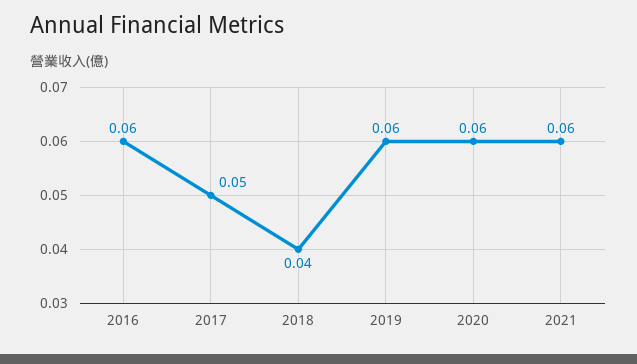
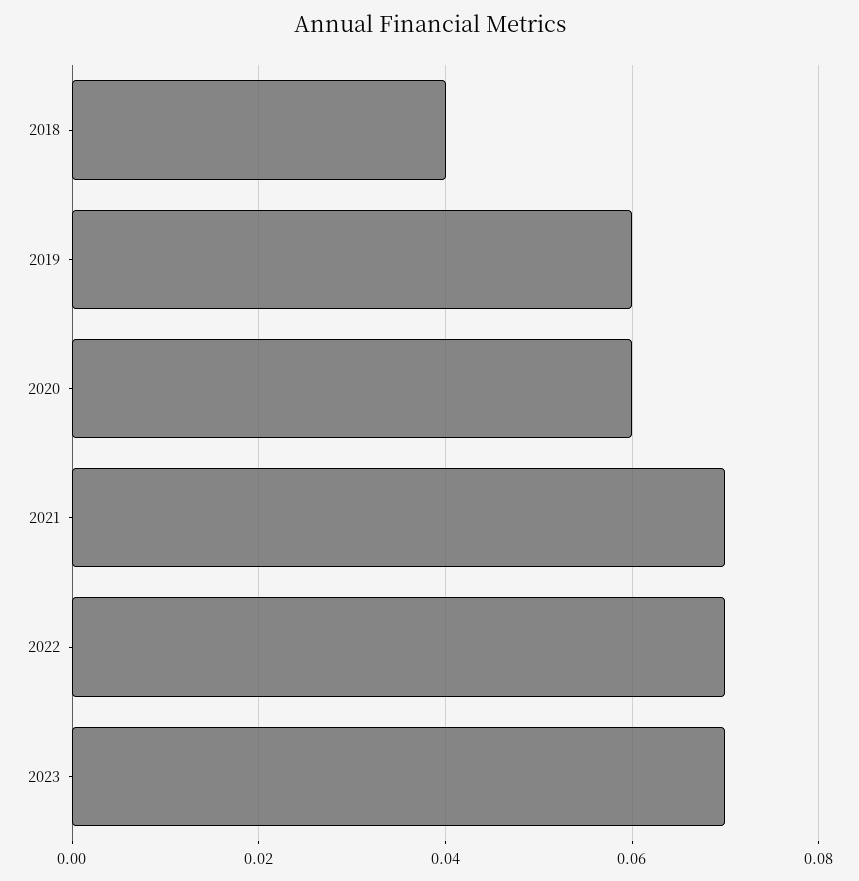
2016: 0.06 -> none
2017: 0.05 -> none
2021: 0.06 -> 0.07
2022: none -> 0.07
2023: none -> 0.07

